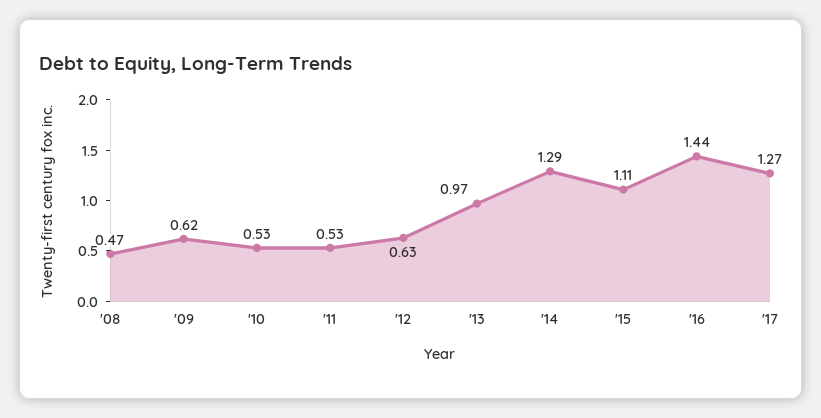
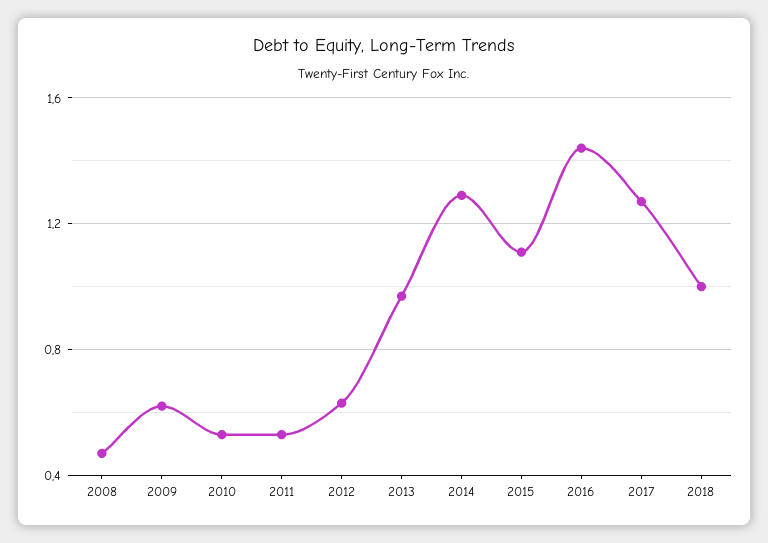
2018: none -> 1

